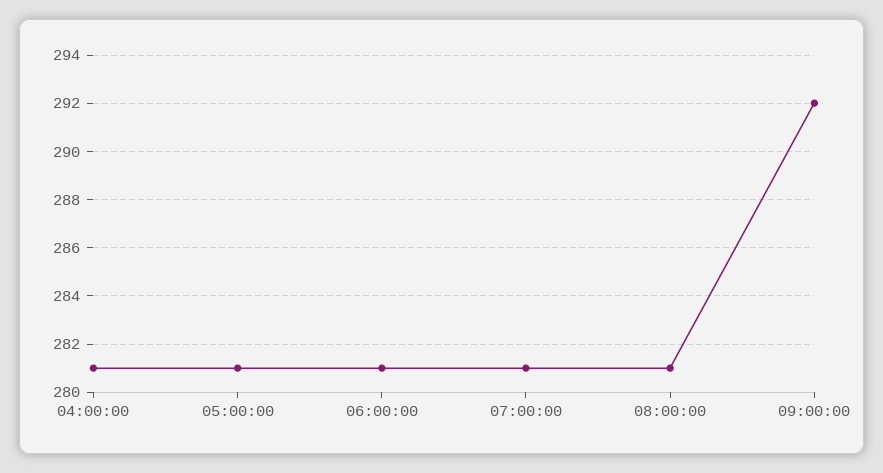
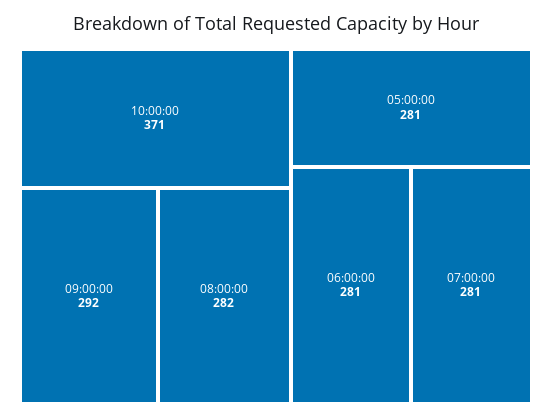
04:00:00: 281 -> none
08:00:00: 281 -> 282
10:00:00: none -> 371

